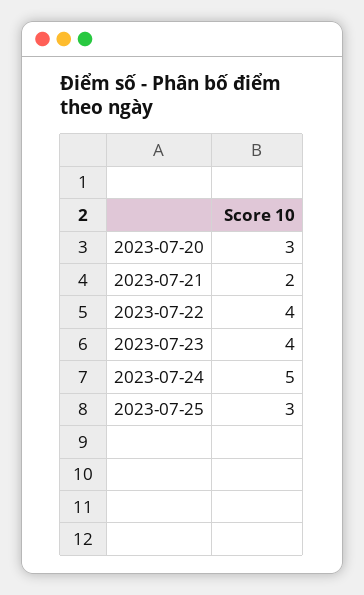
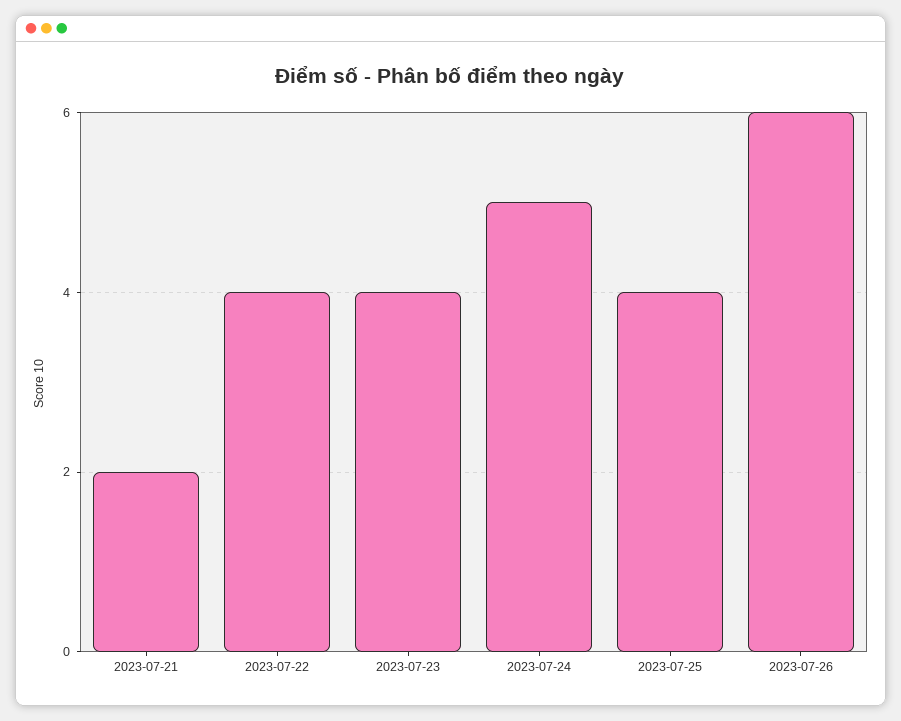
2023-07-20: 3 -> none
2023-07-25: 3 -> 4
2023-07-26: none -> 6

